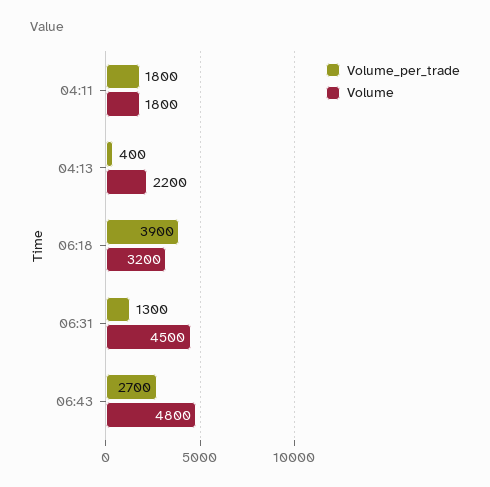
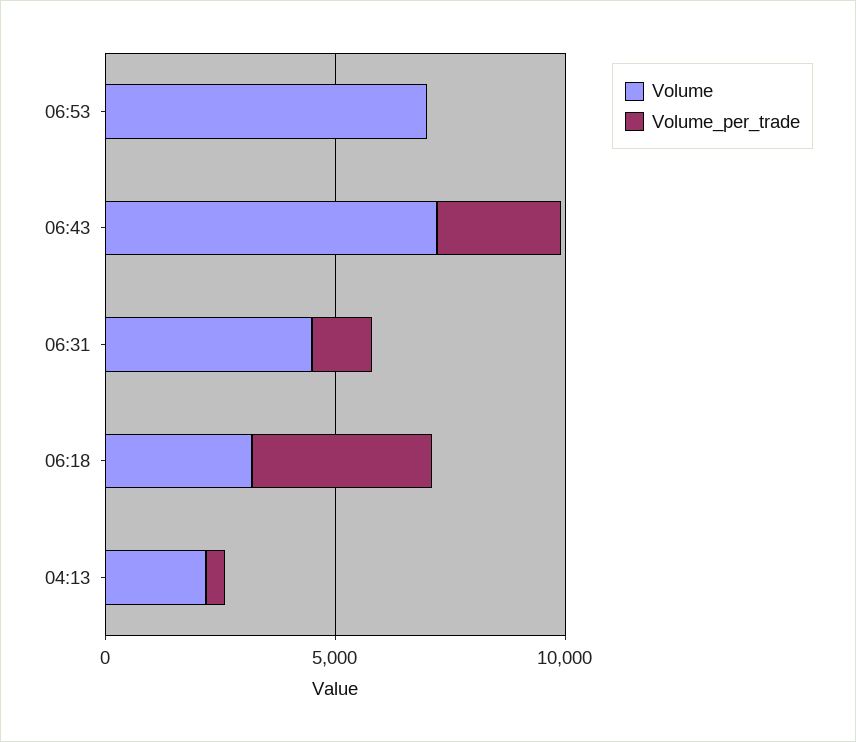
Volume_per_trade, 04:11: 1800 -> none
Volume, 04:11: 1800 -> none
Volume, 06:43: 4800 -> 7000
Volume, 06:53: none -> 7000
Volume_per_trade, 06:53: none -> 0

